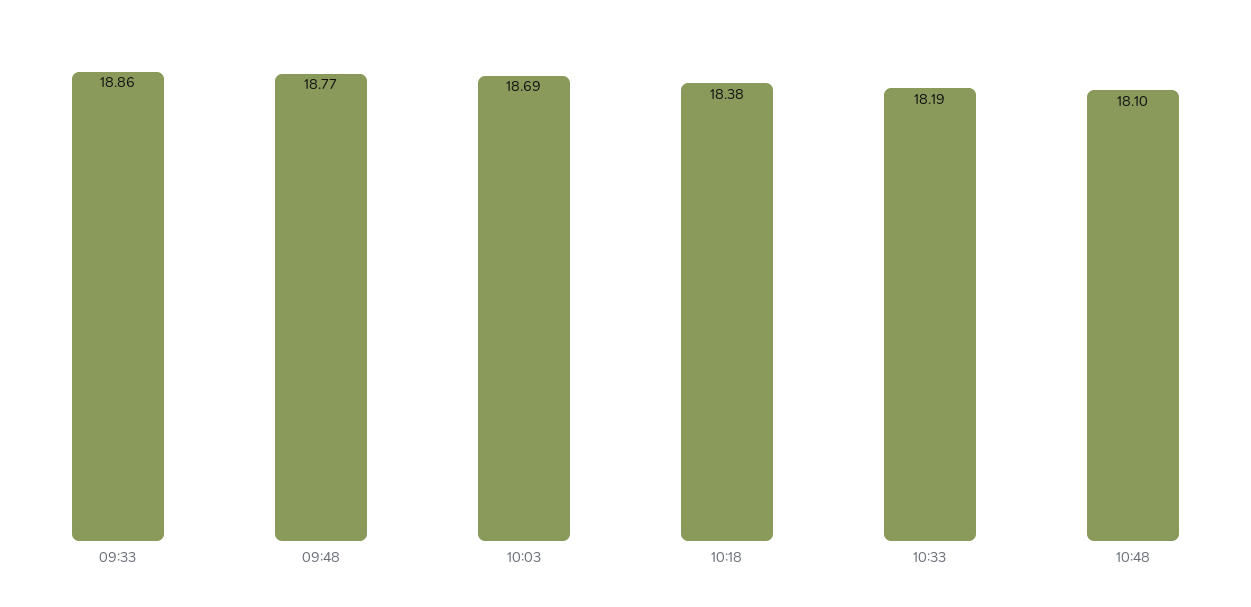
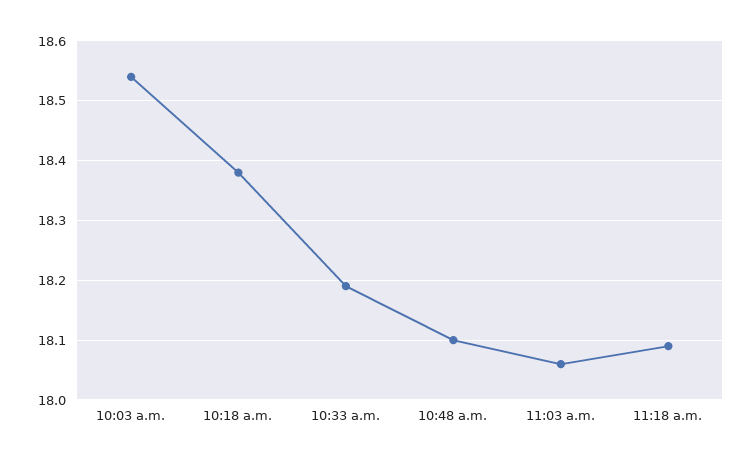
09:33: 18.86 -> none
09:48: 18.77 -> none
10:03: 18.69 -> 18.55
11:03 a.m.: none -> 18.05
11:18 a.m.: none -> 18.1

